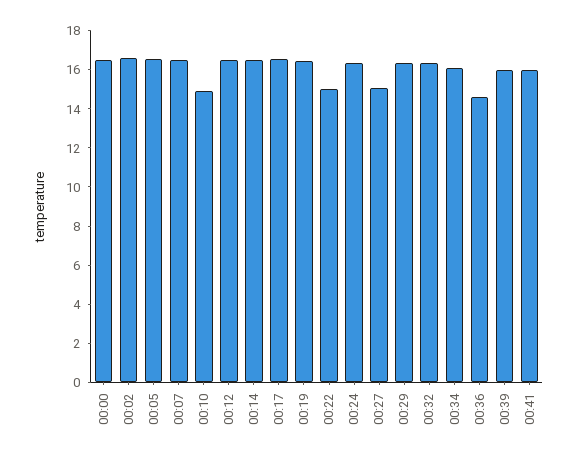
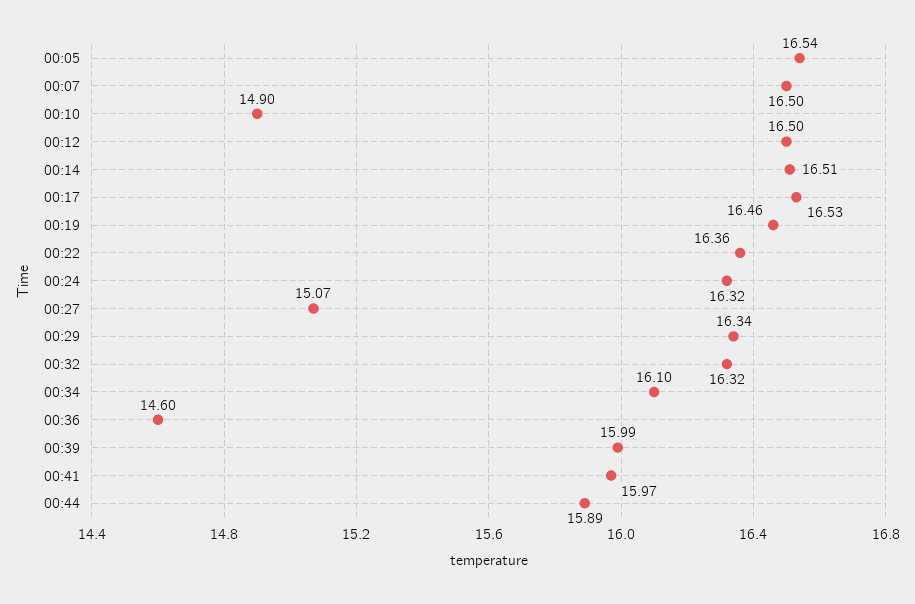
00:00: 16.5 -> none
00:02: 16.5 -> none
00:22: 15 -> 16.36
00:44: none -> 15.89

